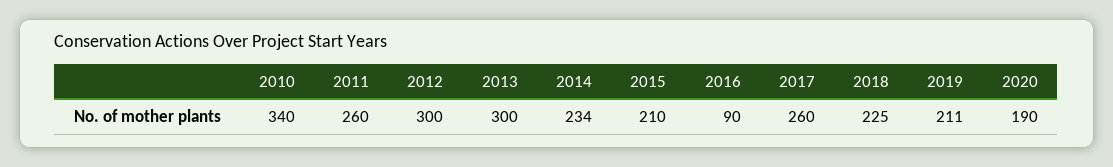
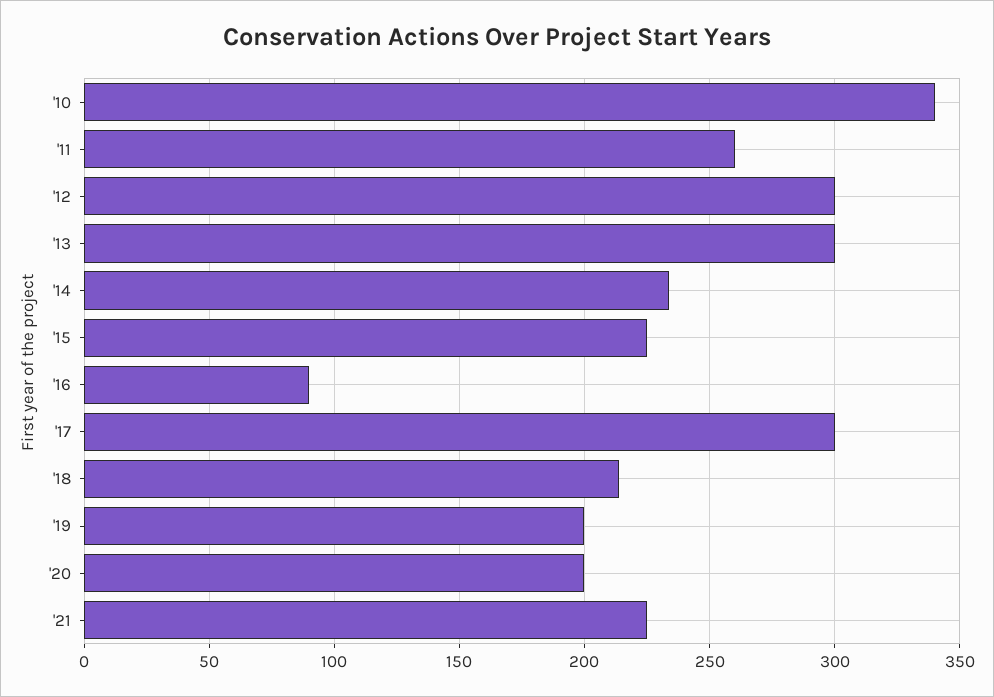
2015: 210 -> 225
2017: 260 -> 300
2018: 225 -> 215
2019: 211 -> 200
2020: 190 -> 200
'21: none -> 225

